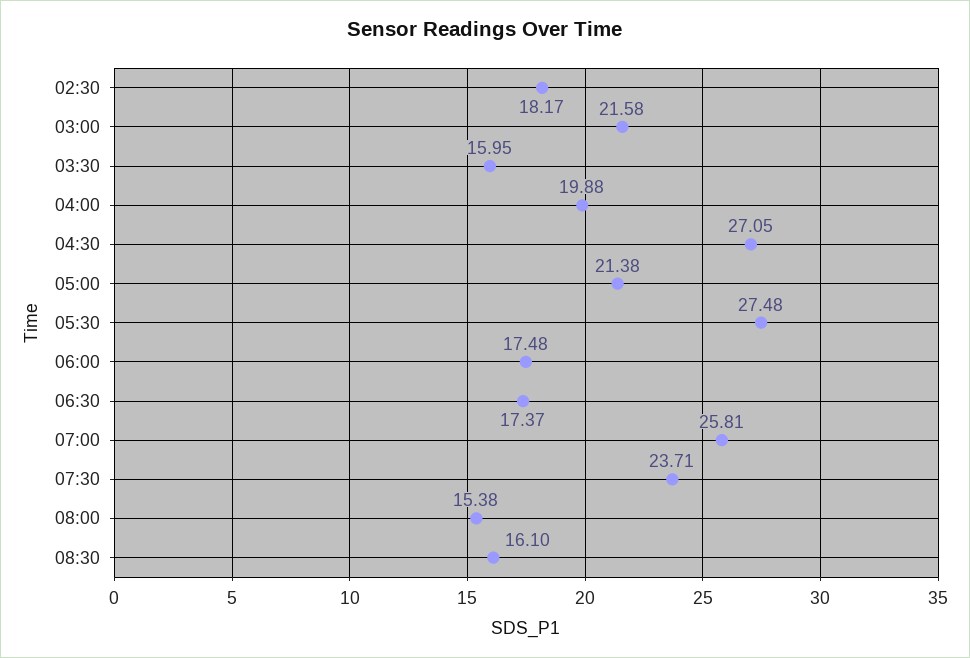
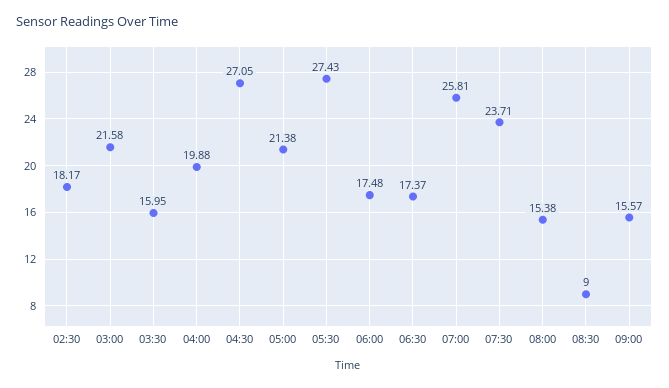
05:30: 27.48 -> 27.43
08:30: 16.1 -> 9
09:00: none -> 15.57

